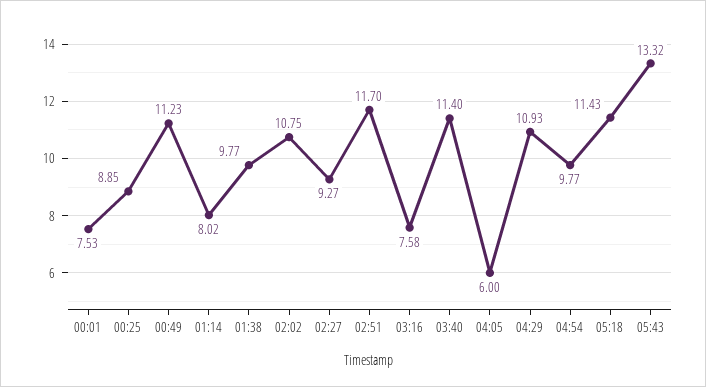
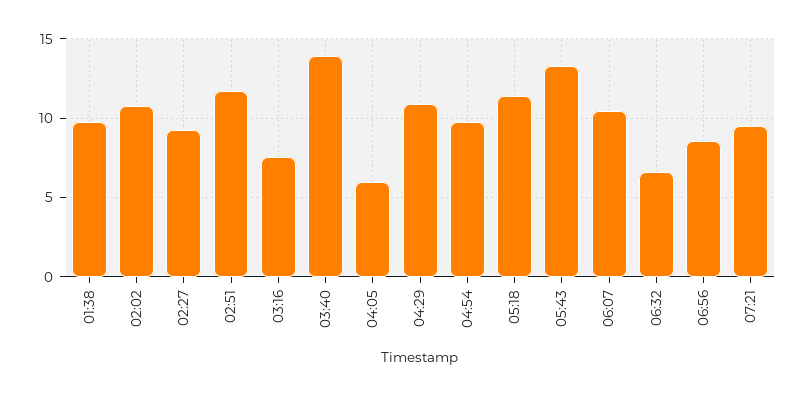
00:01: 7.53 -> none
00:25: 8.85 -> none
00:49: 11.23 -> none
01:14: 8.02 -> none
03:40: 11.4 -> 14
06:07: none -> 10.5
06:32: none -> 6.5
06:56: none -> 8.5
07:21: none -> 9.5

